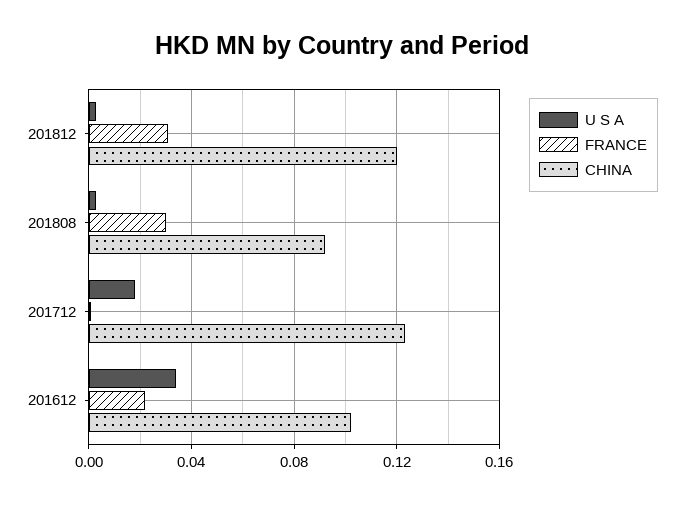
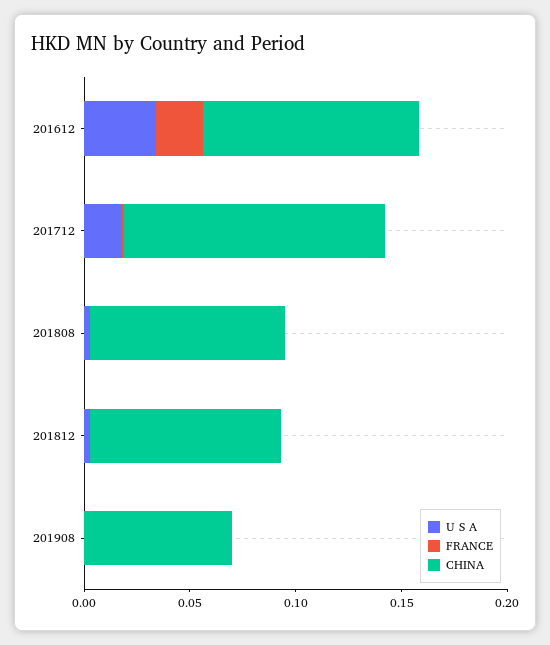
FRANCE, 201812: 0.03 -> 0
CHINA, 201812: 0.12 -> 0.09
FRANCE, 201808: 0.03 -> 0
U S A, 201908: none -> 0
FRANCE, 201908: none -> 0
CHINA, 201908: none -> 0.07

